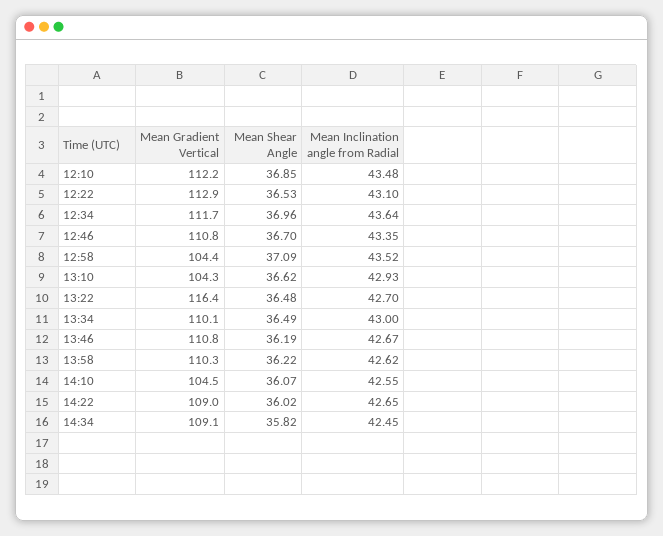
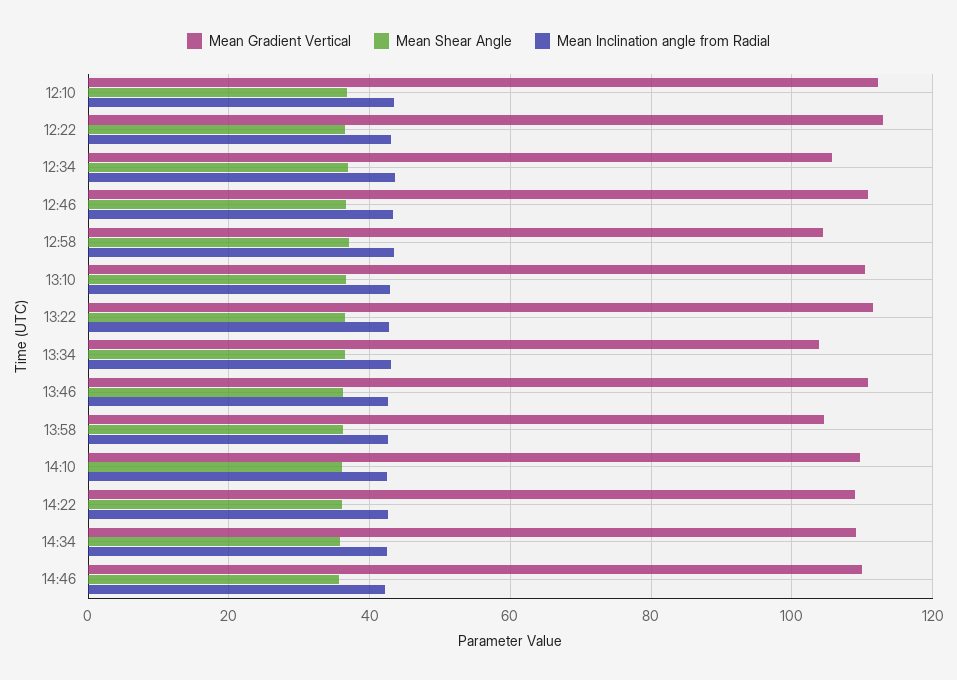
Mean Gradient Vertical, 12:34: 111.7 -> 106
Mean Gradient Vertical, 13:10: 104.3 -> 110
Mean Gradient Vertical, 13:22: 116.4 -> 112
Mean Gradient Vertical, 13:34: 110.1 -> 104
Mean Gradient Vertical, 13:58: 110.3 -> 104
Mean Gradient Vertical, 14:10: 104.5 -> 110
Mean Gradient Vertical, 14:46: none -> 110
Mean Shear Angle, 14:46: none -> 36
Mean Inclination angle from Radial, 14:46: none -> 42

